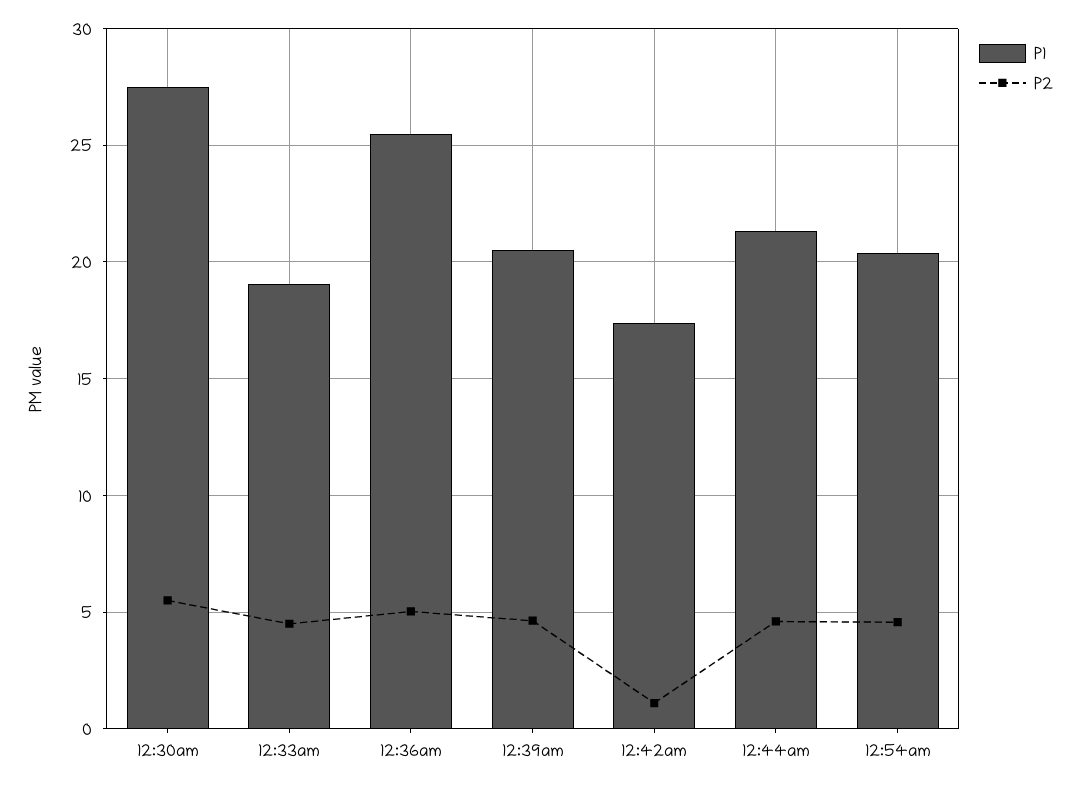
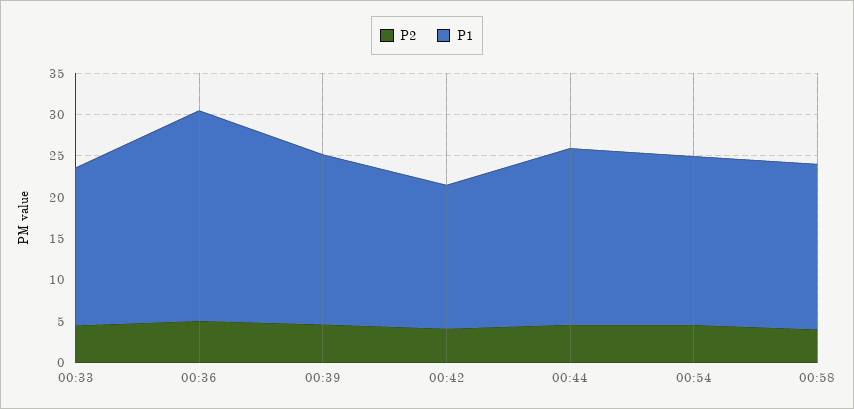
P1, 12:30am: 27.5 -> none
P2, 12:30am: 5.5 -> none
P2, 12:42am: 1 -> 4
P2, 00:58: none -> 4
P1, 00:58: none -> 20

